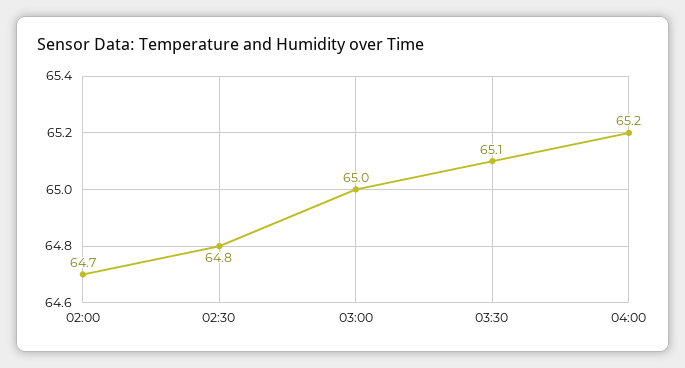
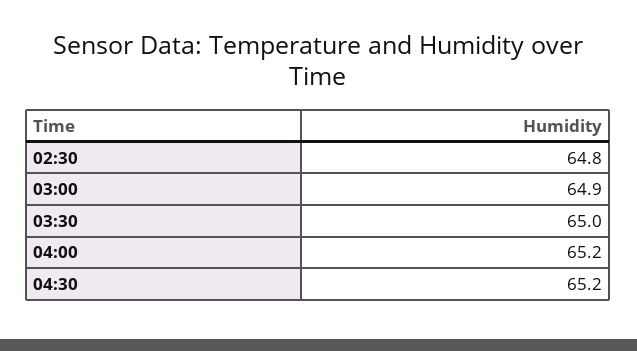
02:00: 64.7 -> none
03:00: 65 -> 64.9
03:30: 65.1 -> 65
04:30: none -> 65.2

